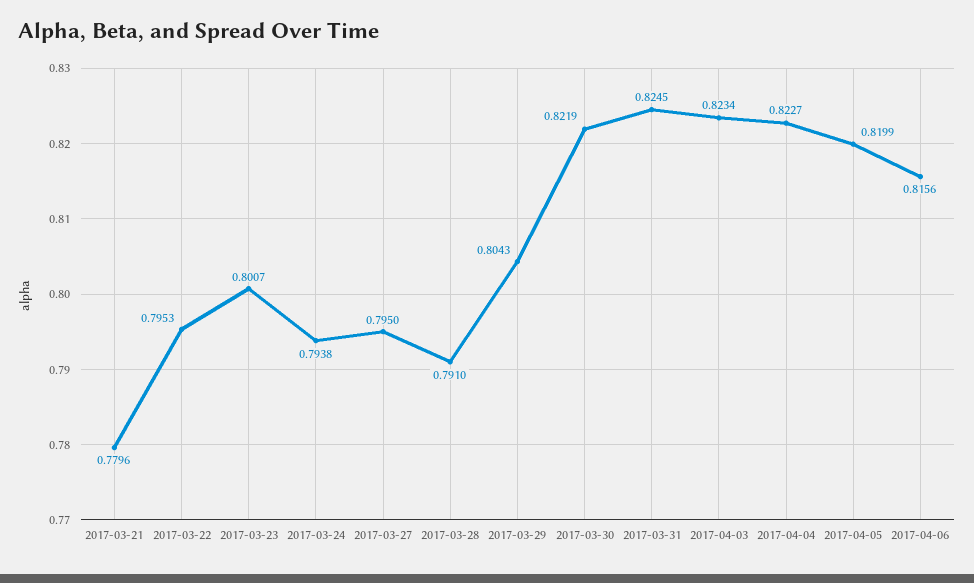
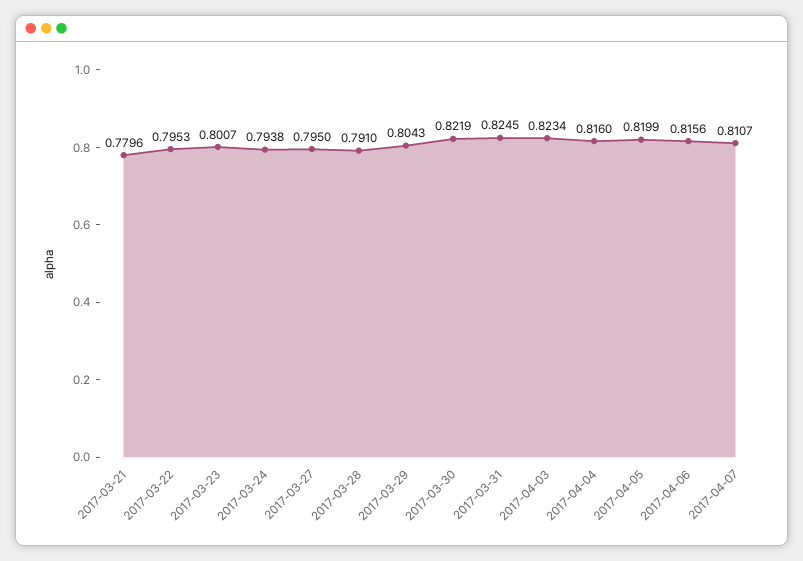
2017-04-04: 0.8227 -> 0.816
2017-04-07: none -> 0.8107

